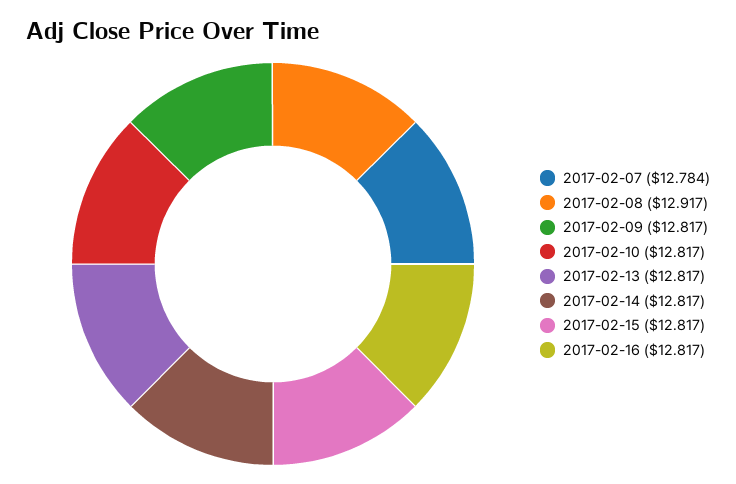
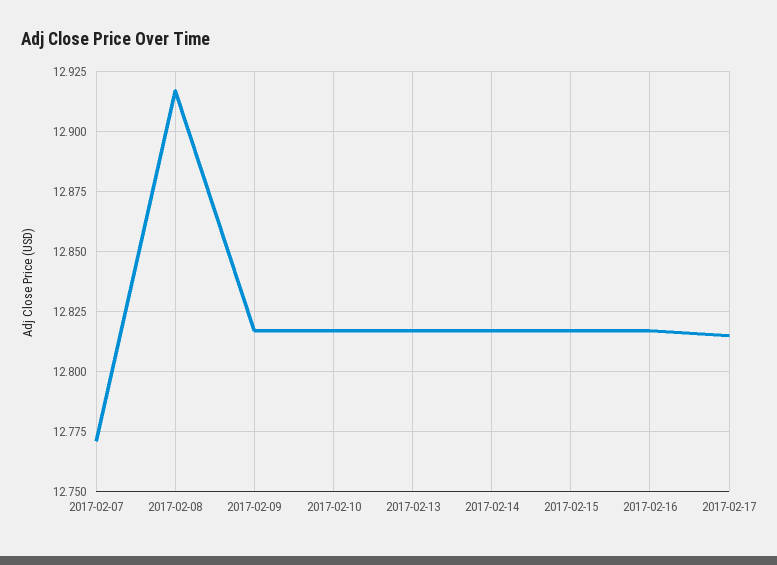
2017-02-07: 12.784 -> 12.77
2017-02-17: none -> 12.815

